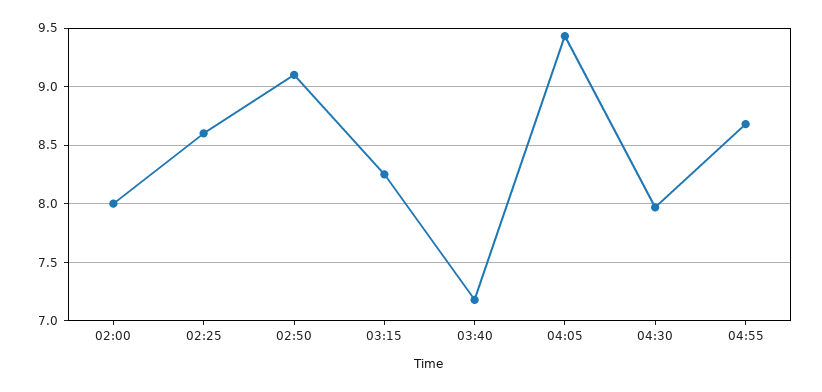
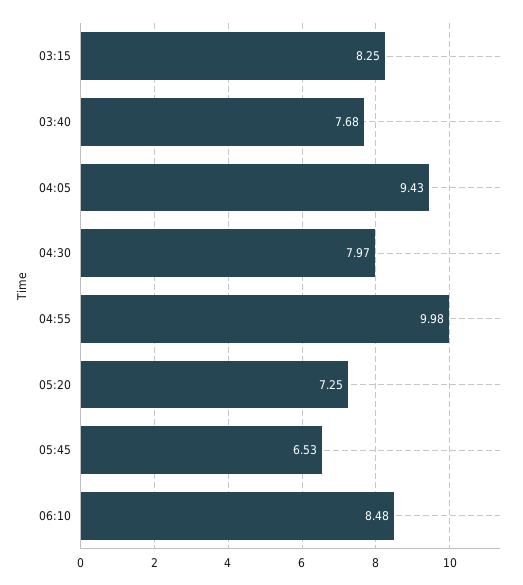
02:00: 8 -> none
02:25: 8.6 -> none
02:50: 9.1 -> none
03:40: 7.2 -> 7.68
04:55: 8.7 -> 9.98
05:20: none -> 7.25
05:45: none -> 6.53
06:10: none -> 8.48

